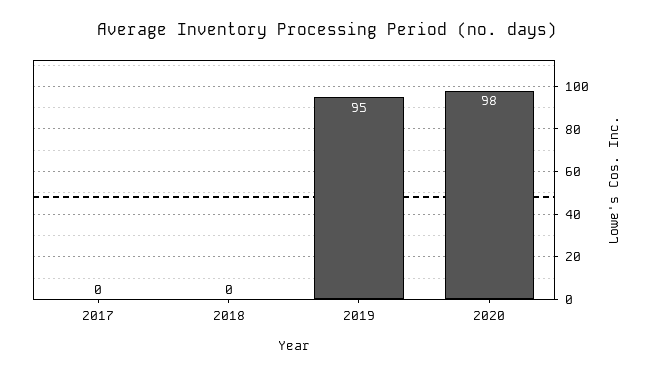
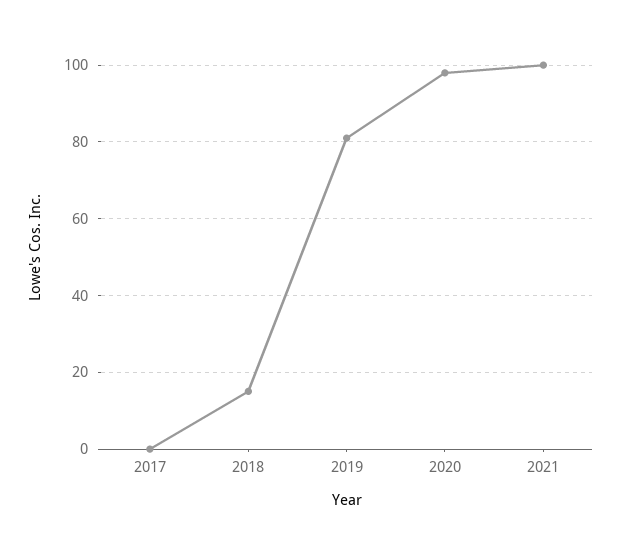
2018: 0 -> 15
2019: 95 -> 80
2021: none -> 100

